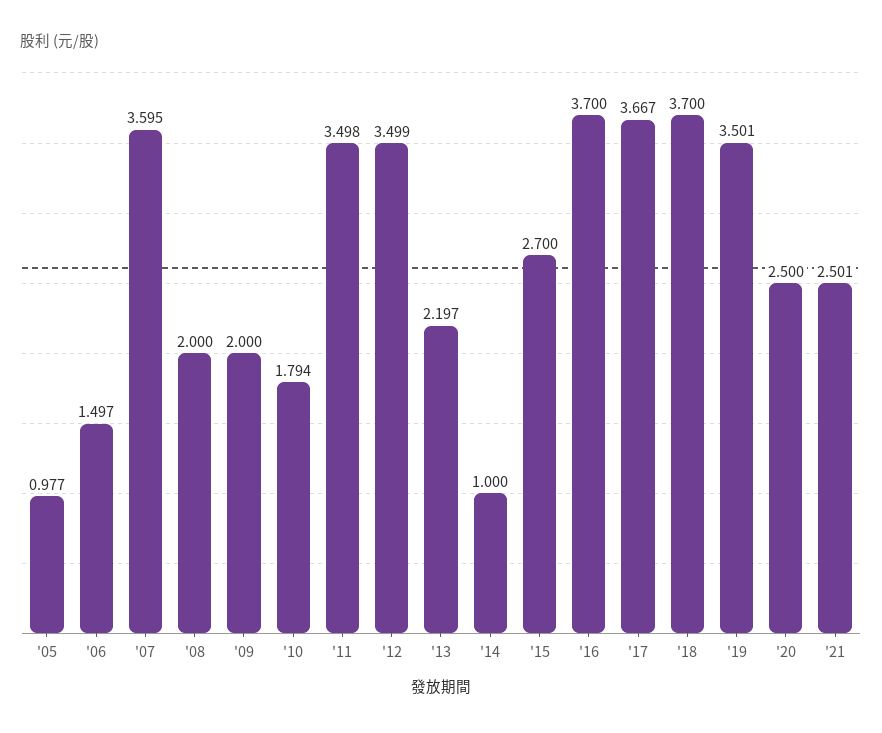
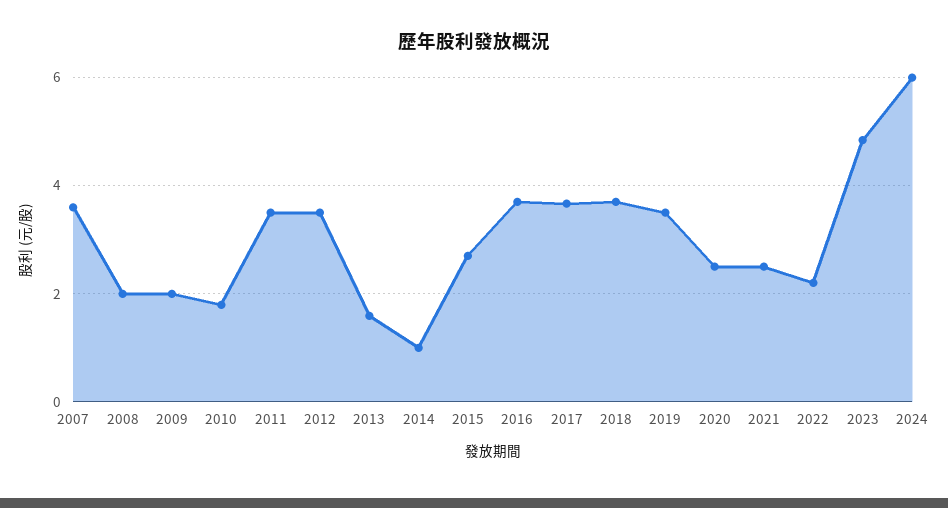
'05: 0.977 -> none
'06: 1.497 -> none
'13: 2.197 -> 1.6
2022: none -> 2.2
2023: none -> 4.8
2024: none -> 6

